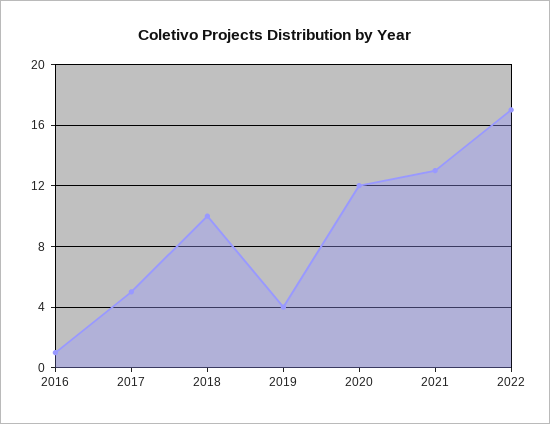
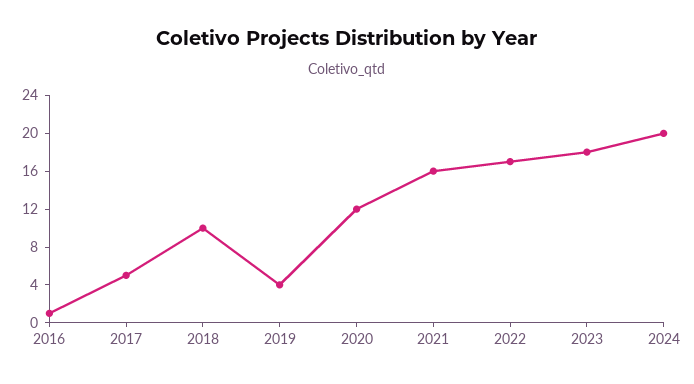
2021: 13 -> 16
2023: none -> 18
2024: none -> 20

